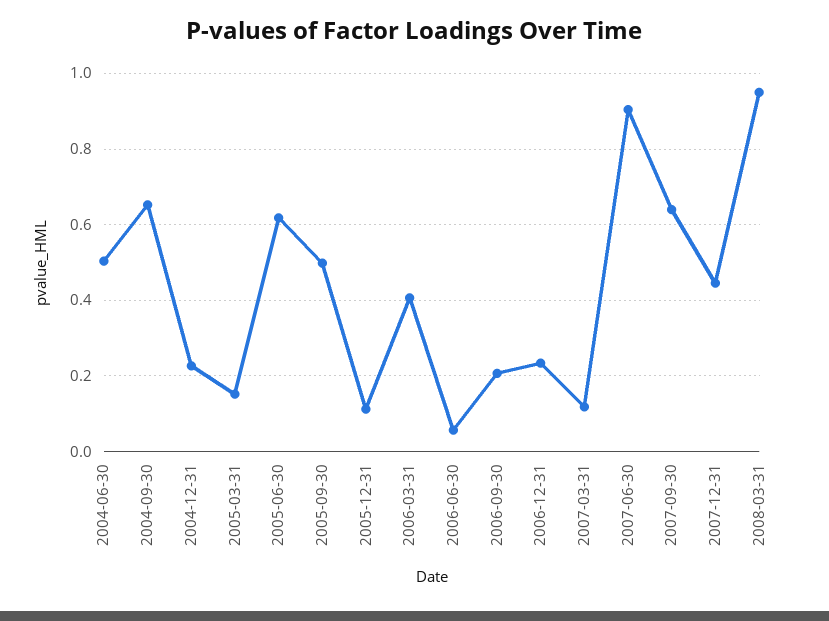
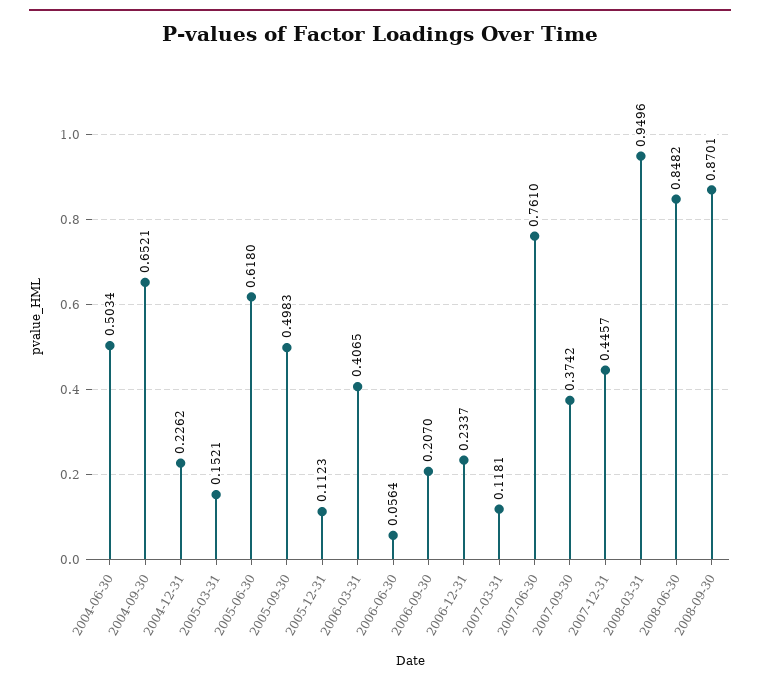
2007-06-30: 0.9 -> 0.761
2007-09-30: 0.64 -> 0.3742
2008-06-30: none -> 0.8482
2008-09-30: none -> 0.8701

